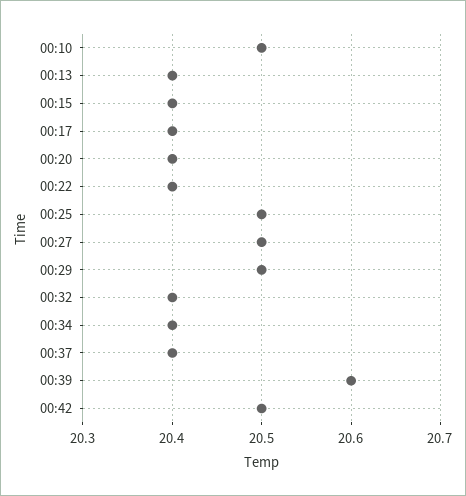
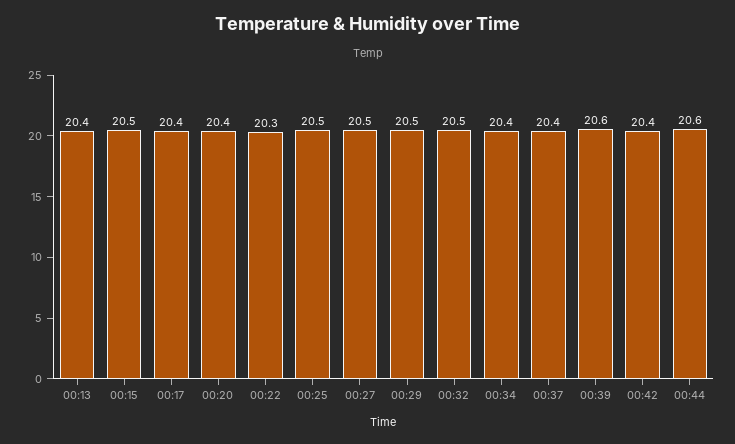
00:10: 20.5 -> none
00:15: 20.4 -> 20.5
00:22: 20.4 -> 20.3
00:32: 20.4 -> 20.5
00:42: 20.5 -> 20.4
00:44: none -> 20.6

